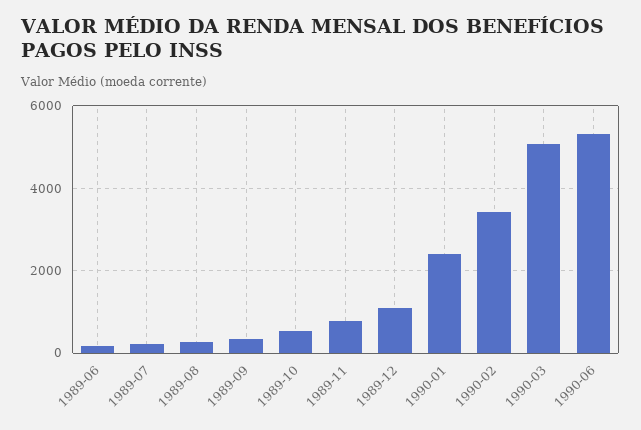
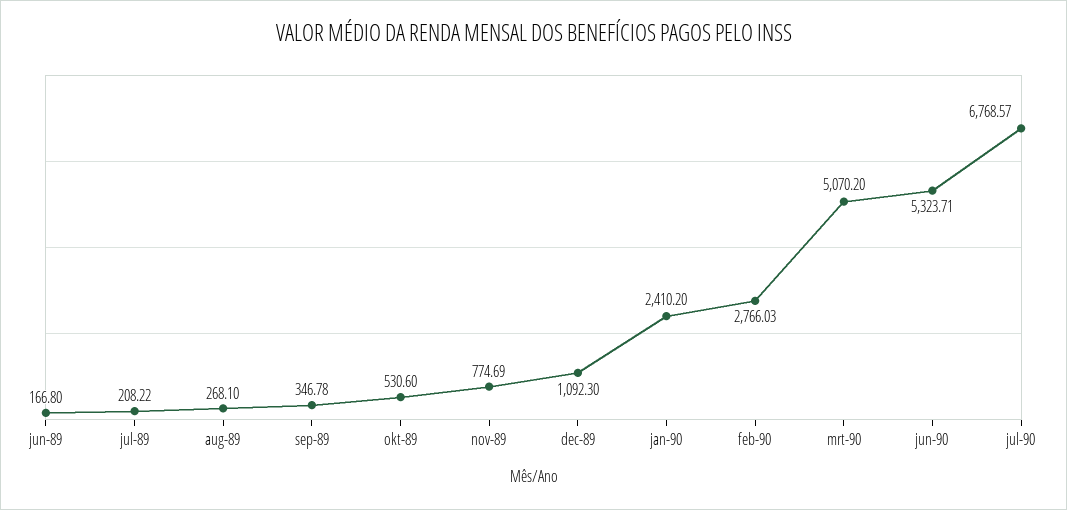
1990-02: 3400 -> 2766.03
jul-90: none -> 6768.57

